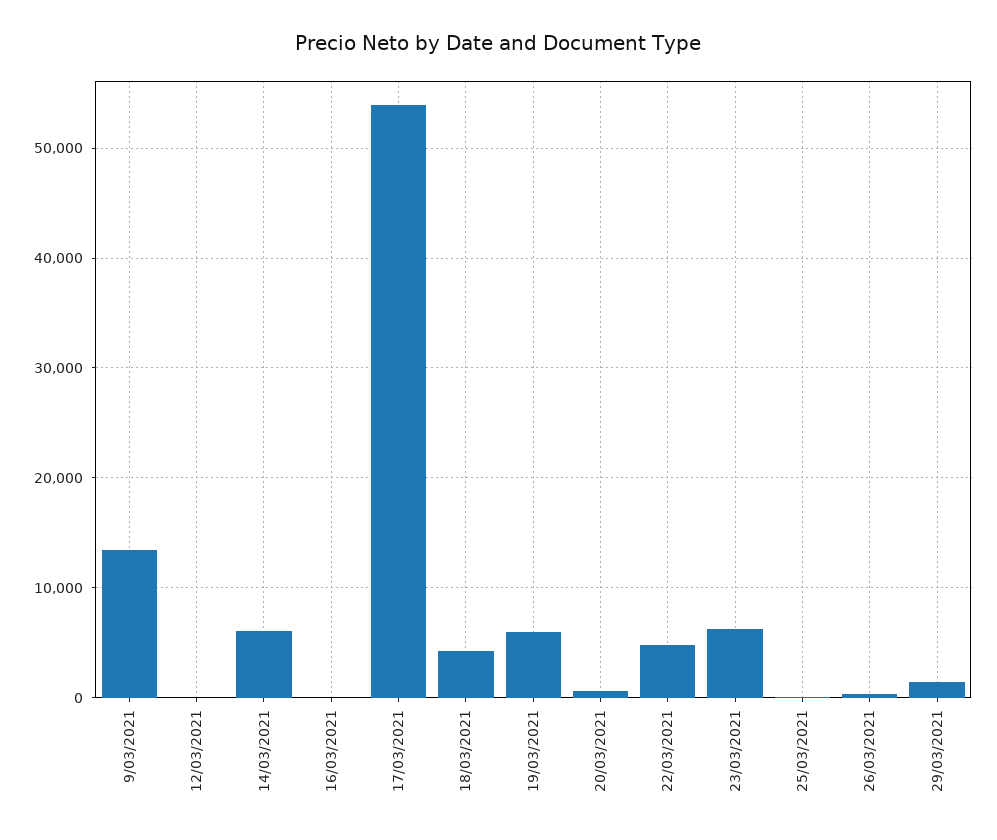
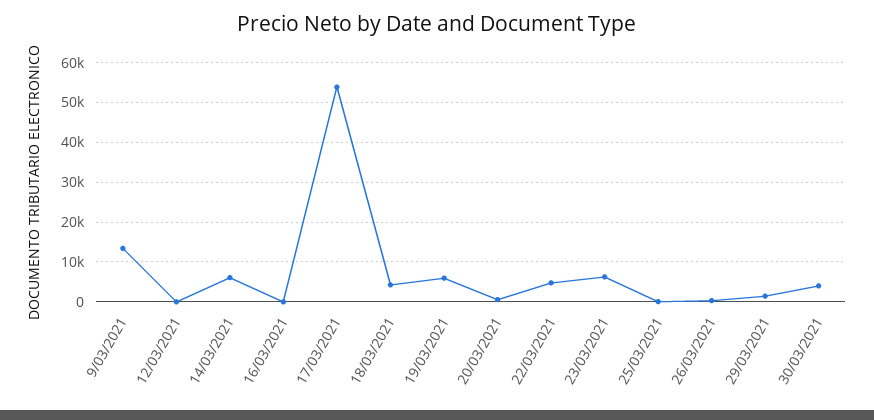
30/03/2021: none -> 4000

